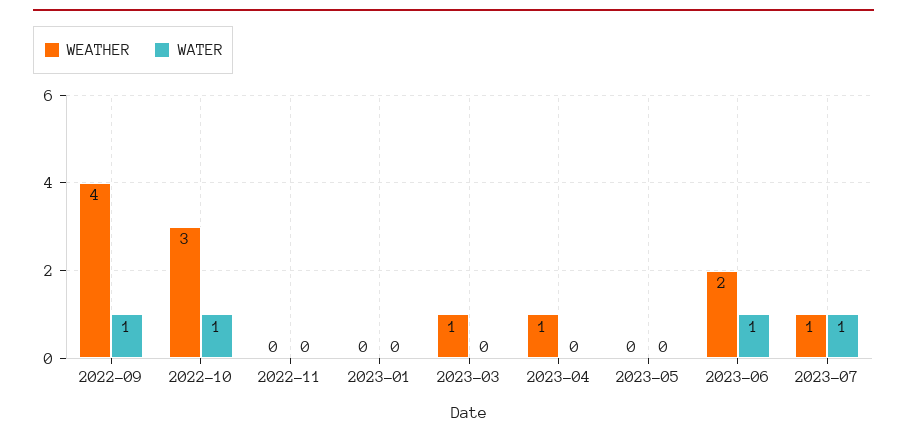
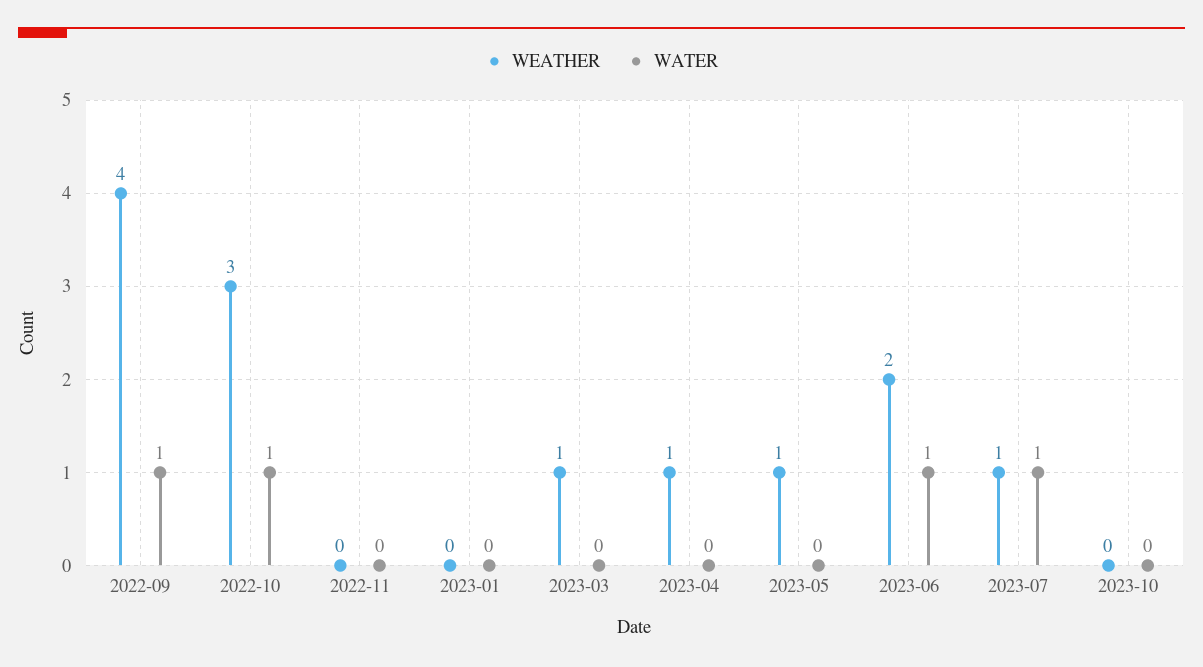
WEATHER, 2023-05: 0 -> 1
WEATHER, 2023-10: none -> 0
WATER, 2023-10: none -> 0

